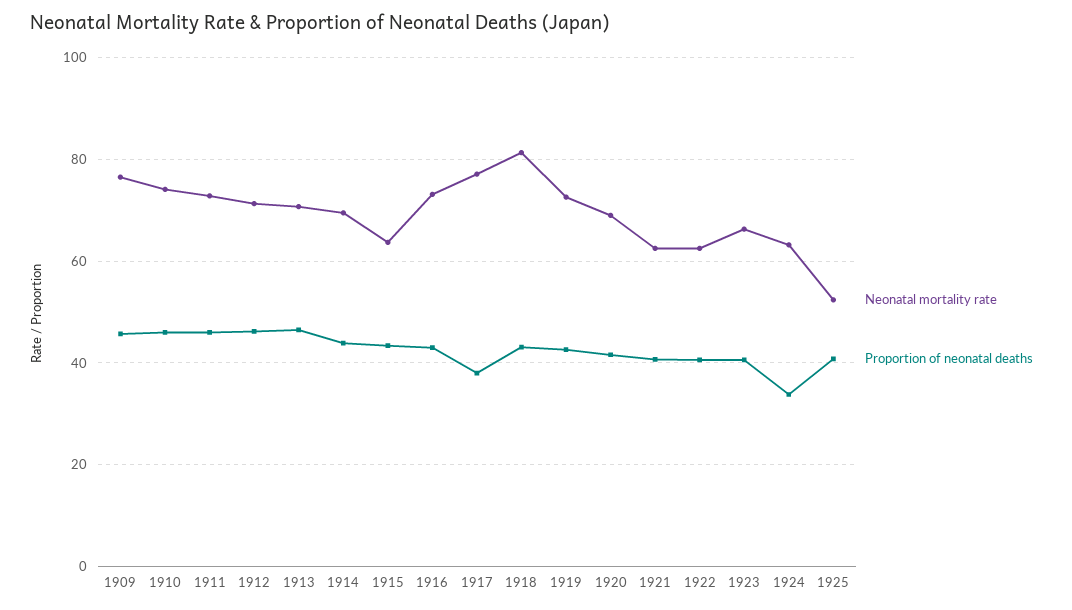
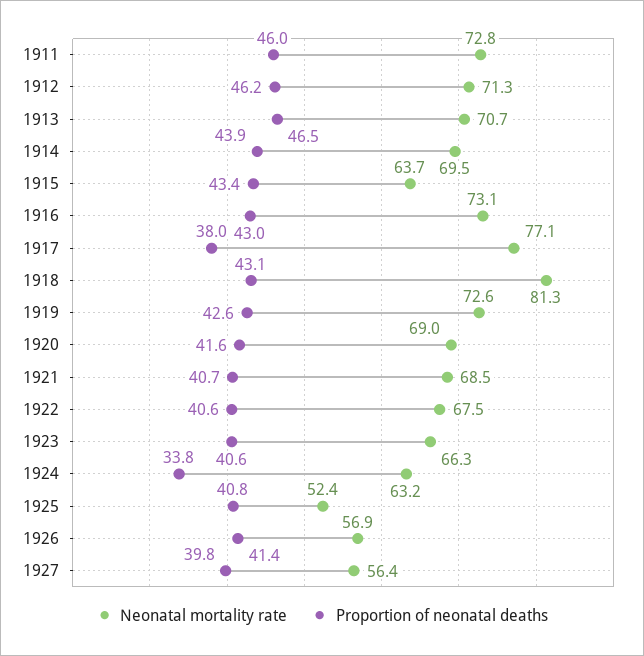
Neonatal mortality rate, 1909: 76 -> none
Proportion of neonatal deaths, 1909: 46 -> none
Neonatal mortality rate, 1910: 74 -> none
Proportion of neonatal deaths, 1910: 46 -> none
Neonatal mortality rate, 1921: 62 -> 68.5
Neonatal mortality rate, 1922: 62 -> 67.5
Neonatal mortality rate, 1926: none -> 56.9
Proportion of neonatal deaths, 1926: none -> 41.4
Neonatal mortality rate, 1927: none -> 56.4
Proportion of neonatal deaths, 1927: none -> 39.8

